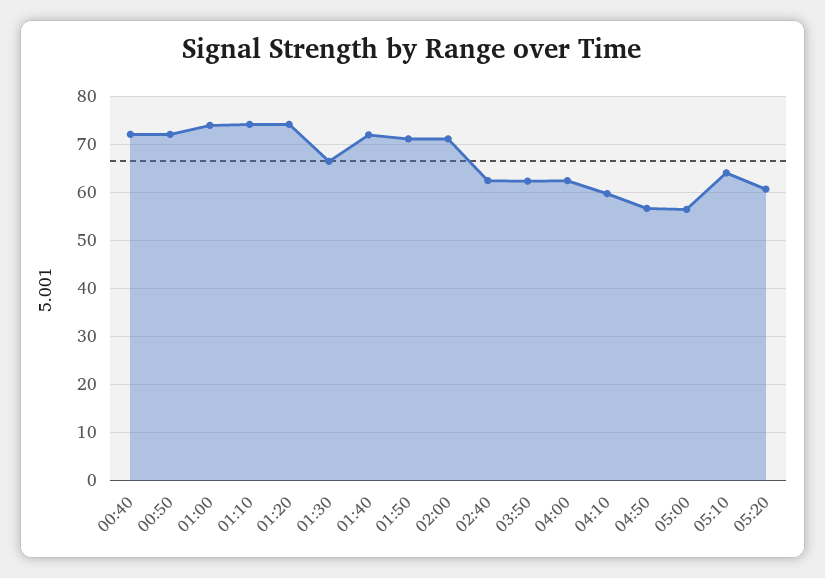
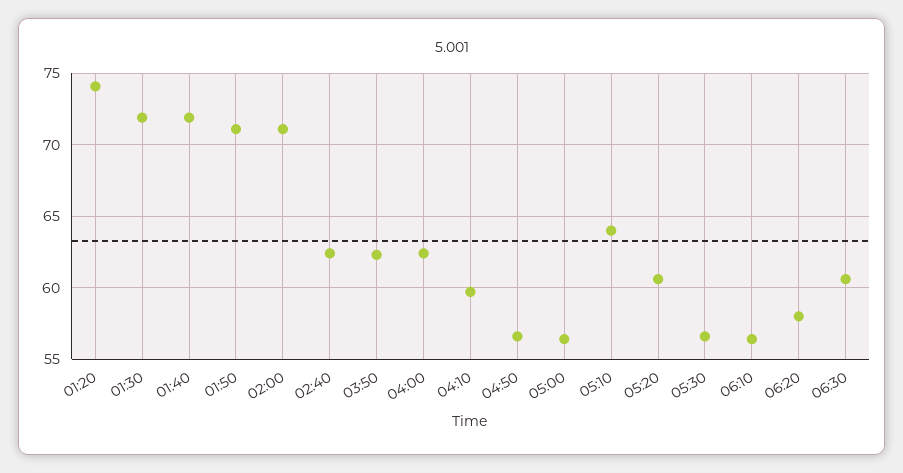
00:40: 72 -> none
00:50: 72 -> none
01:00: 74 -> none
01:10: 74 -> none
01:30: 66 -> 72
05:30: none -> 56.5
06:10: none -> 56.5
06:20: none -> 58
06:30: none -> 60.5

